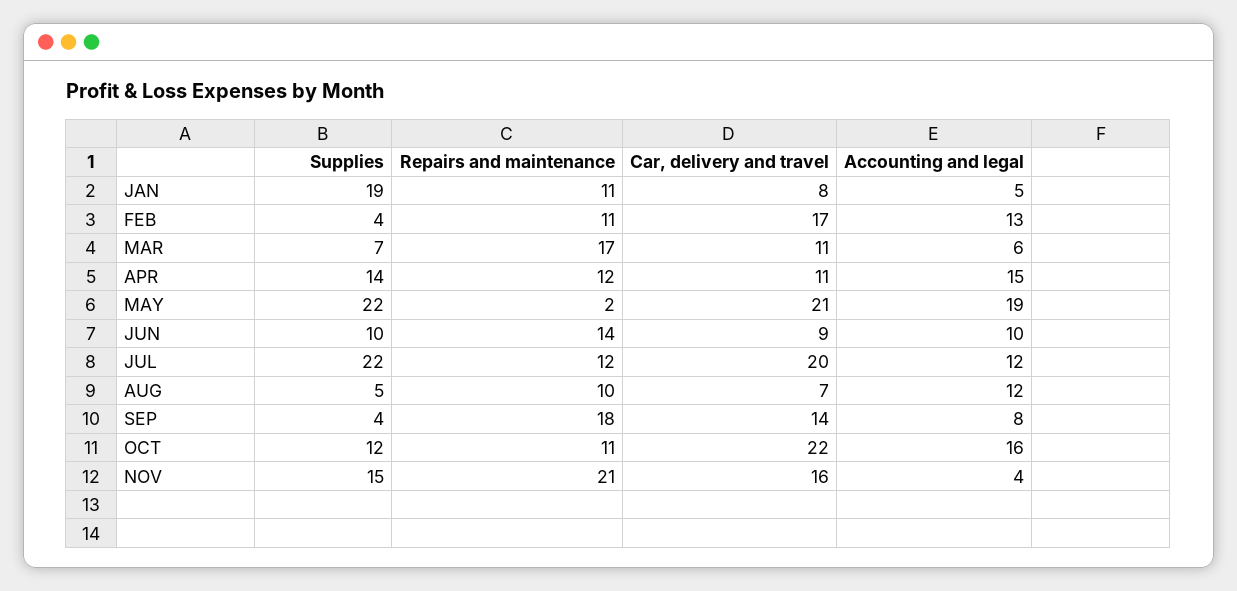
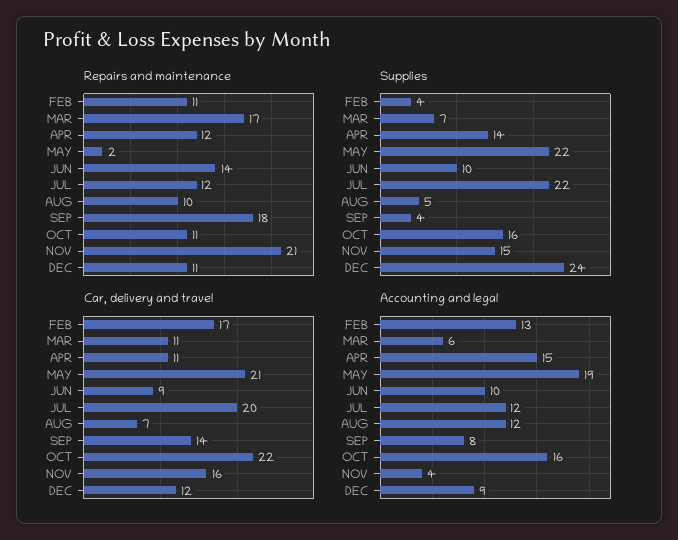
Supplies, JAN: 19 -> none
Repairs and maintenance, JAN: 11 -> none
Car, delivery and travel, JAN: 8 -> none
Accounting and legal, JAN: 5 -> none
Supplies, OCT: 12 -> 16
Repairs and maintenance, DEC: none -> 11
Supplies, DEC: none -> 24
Car, delivery and travel, DEC: none -> 12
Accounting and legal, DEC: none -> 9

